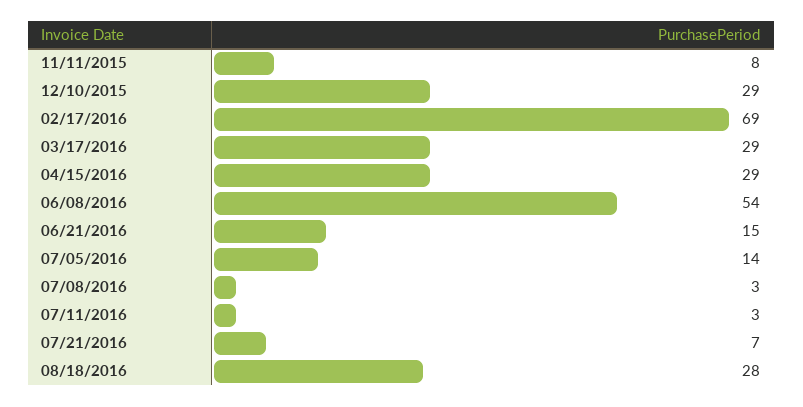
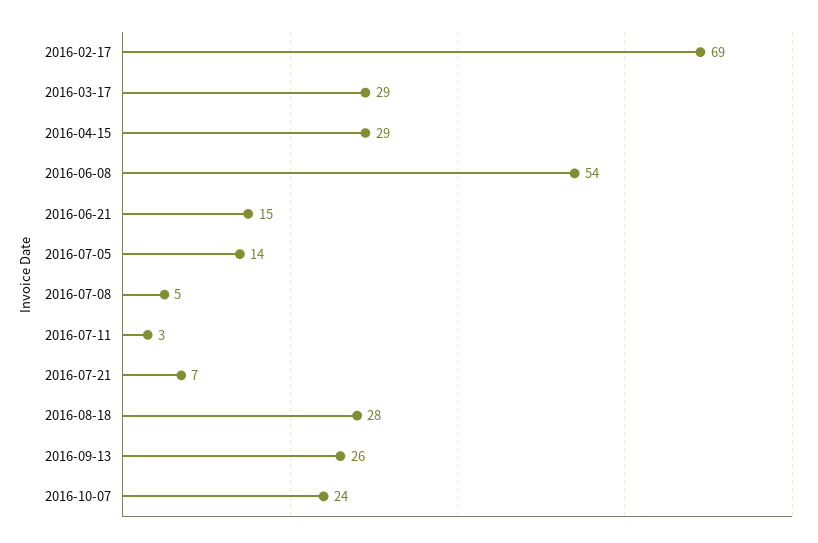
11/11/2015: 8 -> none
12/10/2015: 29 -> none
07/08/2016: 3 -> 5
2016-09-13: none -> 26
2016-10-07: none -> 24

